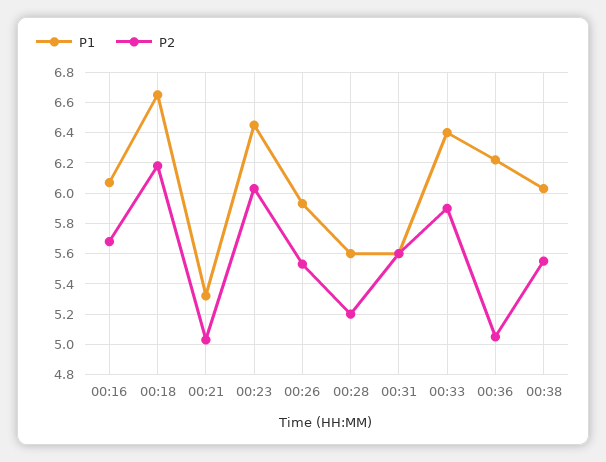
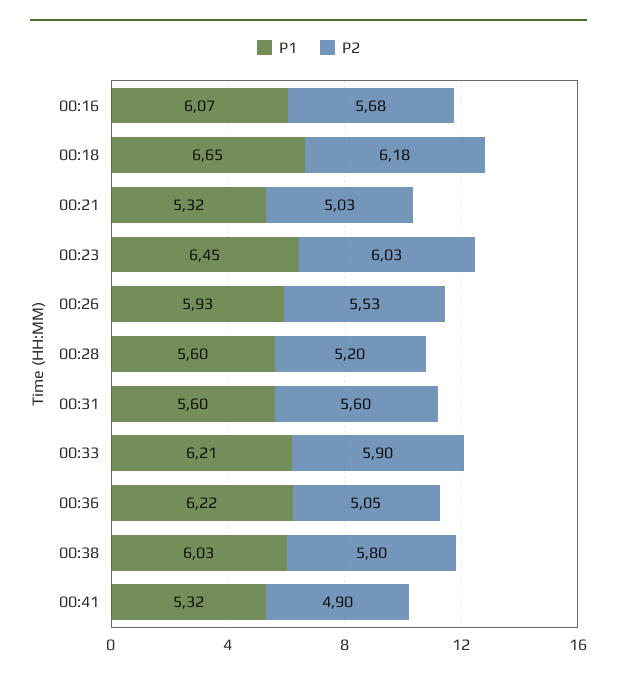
P1, 00:33: 6.4 -> 6.21
P2, 00:38: 5.55 -> 5.8
P1, 00:41: none -> 5.32
P2, 00:41: none -> 4.9

